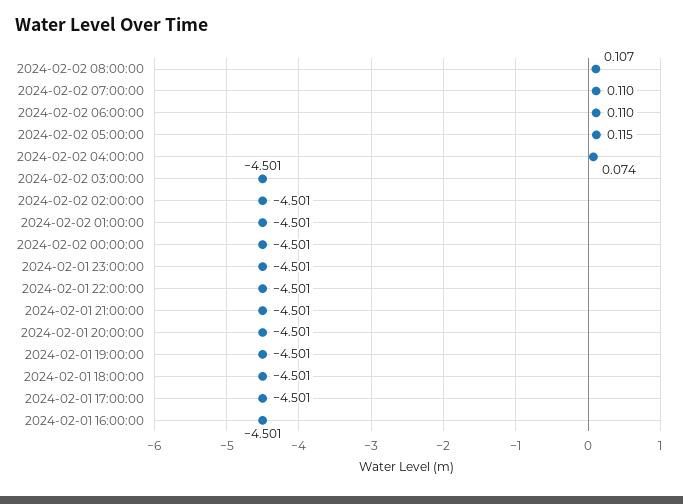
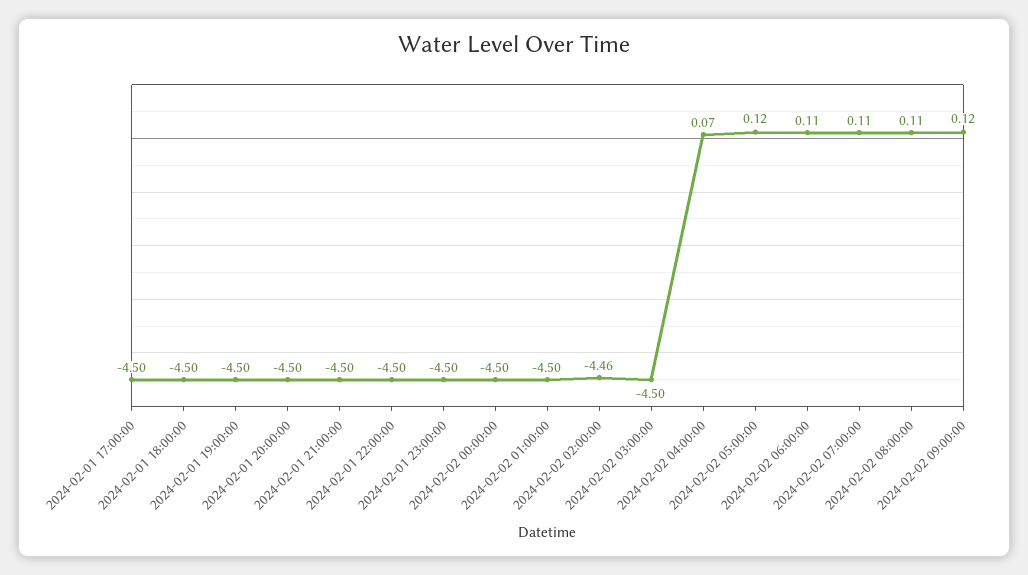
2024-02-02 02:00:00: -4.501 -> -4.46
2024-02-01 16:00:00: -4.501 -> none
2024-02-02 09:00:00: none -> 0.12

